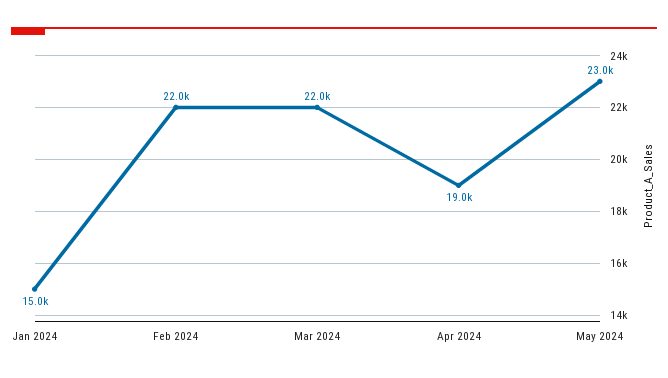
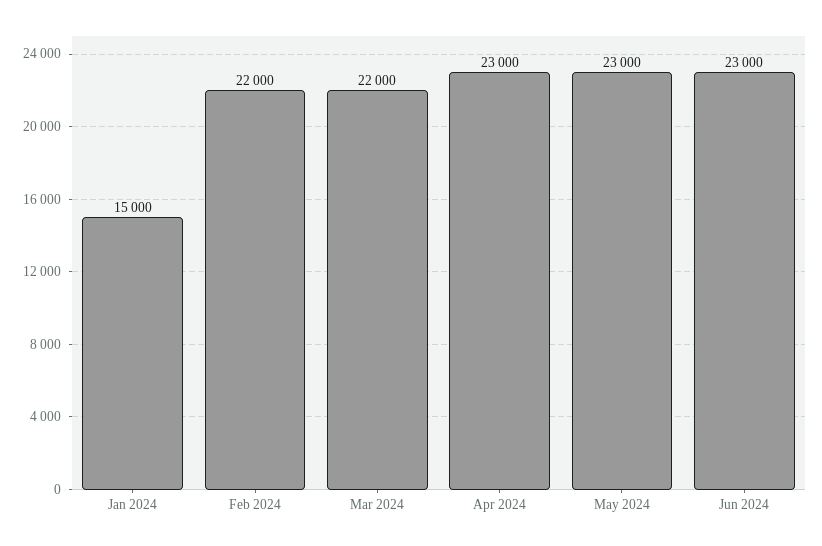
Apr 2024: 19000 -> 23000
Jun 2024: none -> 23000

